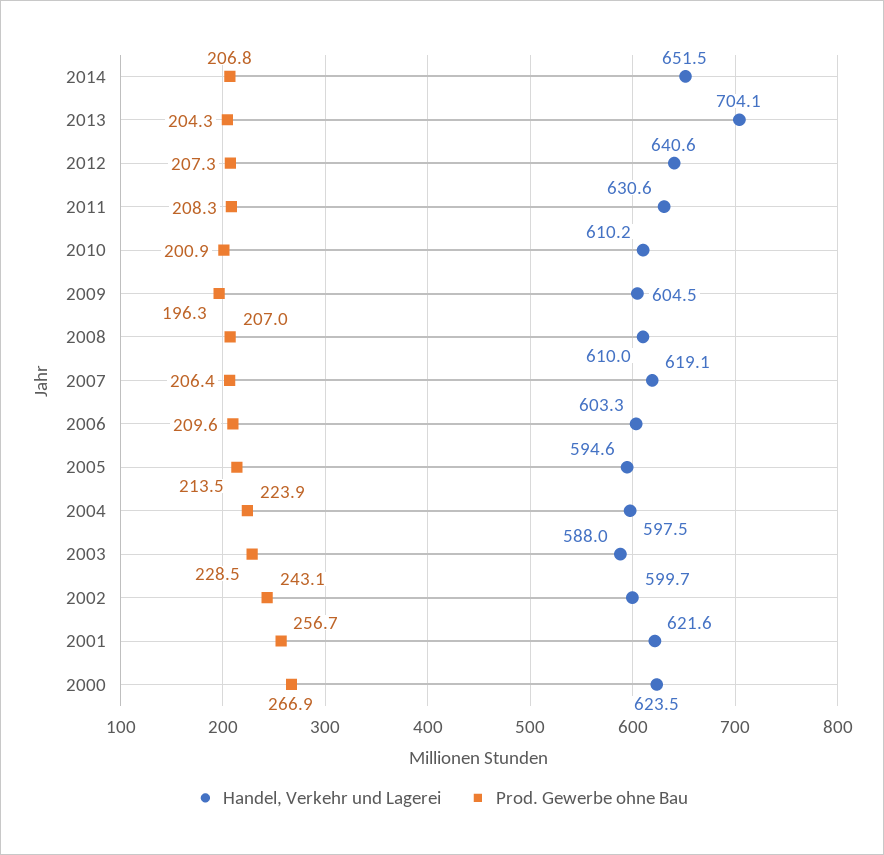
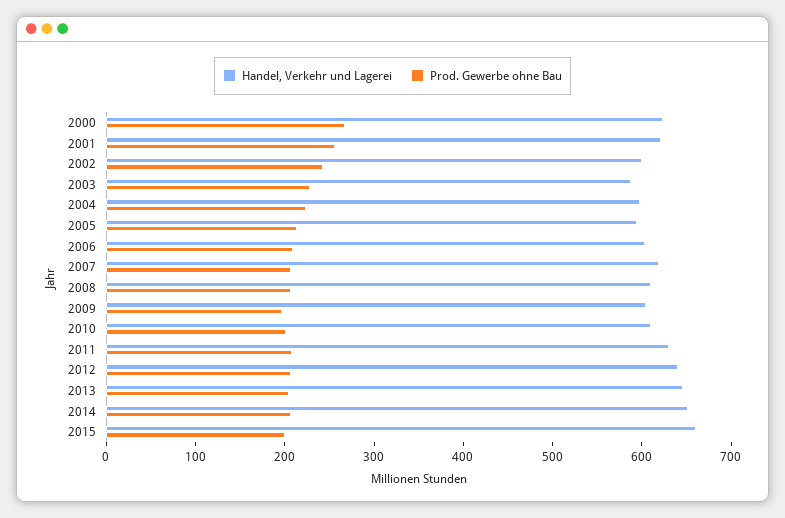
Handel, Verkehr und Lagerei, 2013: 704.1 -> 640
Handel, Verkehr und Lagerei, 2015: none -> 660
Prod. Gewerbe ohne Bau, 2015: none -> 200

